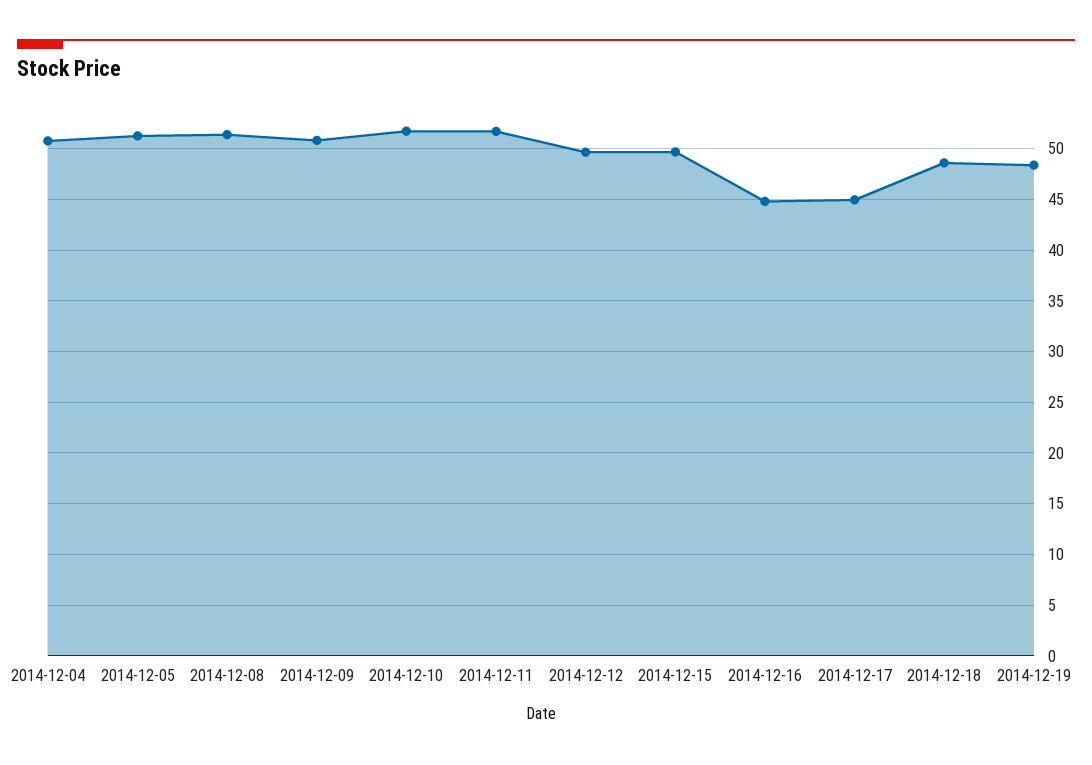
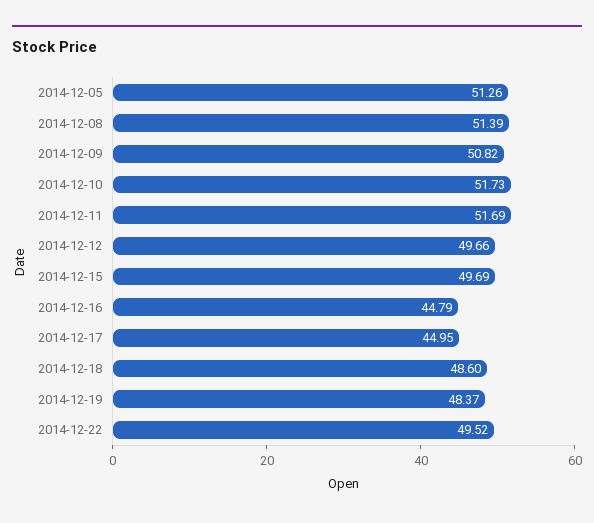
2014-12-04: 51 -> none
2014-12-22: none -> 49.52

